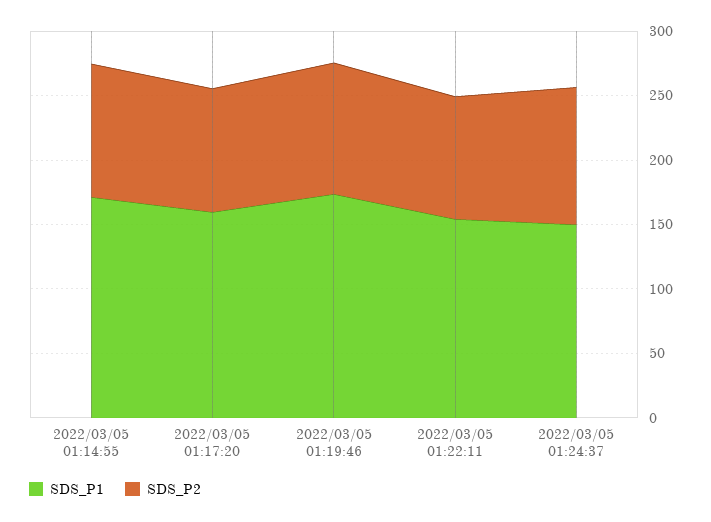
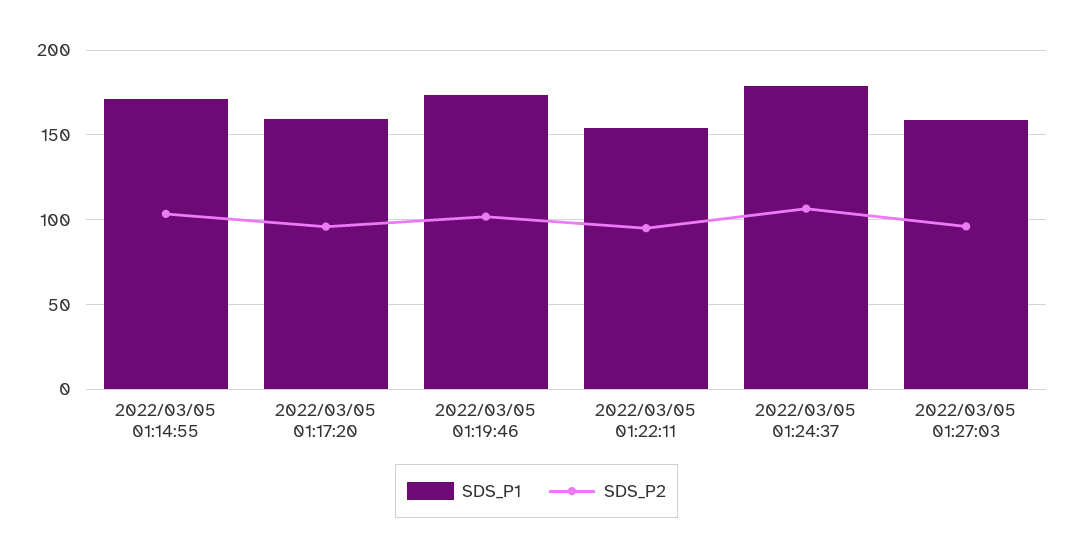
SDS_P1, 2022/03/05 01:24:37: 150 -> 180
SDS_P1, 2022/03/05 01:27:03: none -> 160
SDS_P2, 2022/03/05 01:27:03: none -> 95

